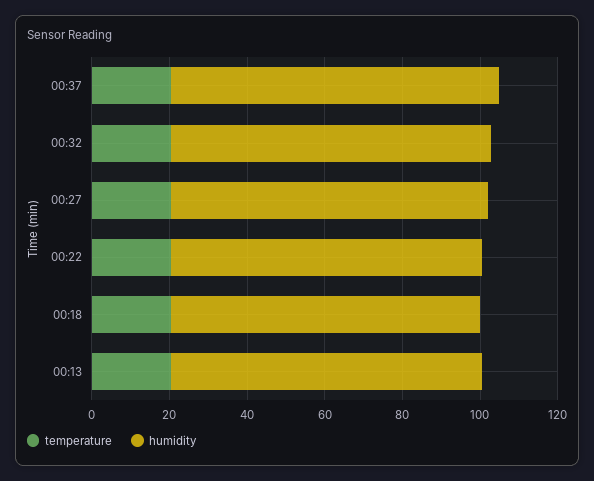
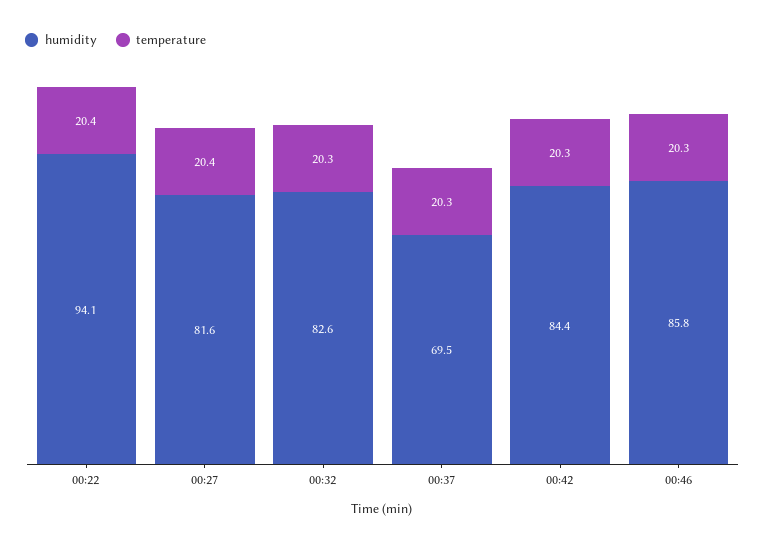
humidity, 00:37: 85 -> 69.5
humidity, 00:22: 80 -> 94.1
temperature, 00:18: 20 -> none
humidity, 00:18: 80 -> none
temperature, 00:13: 20 -> none
humidity, 00:13: 80 -> none
humidity, 00:42: none -> 84.4
temperature, 00:42: none -> 20.3
humidity, 00:46: none -> 85.8
temperature, 00:46: none -> 20.3

